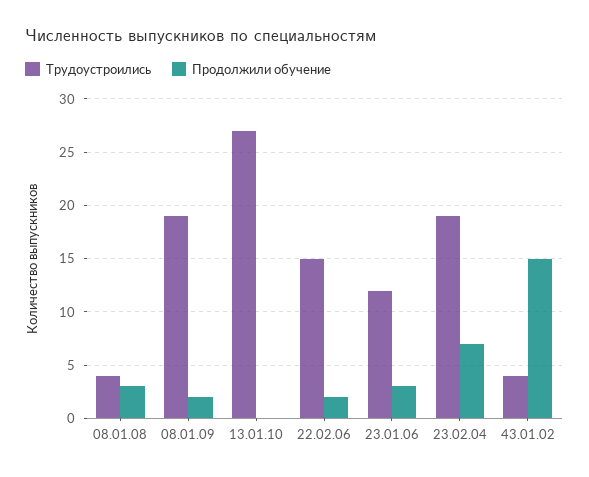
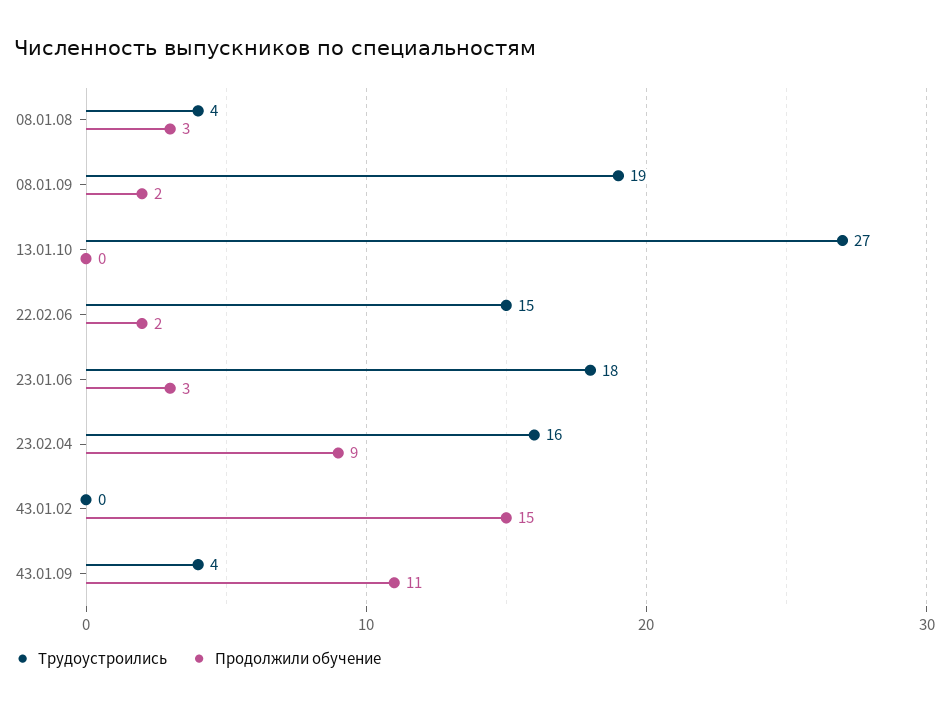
Трудоустроились, 23.01.06: 12 -> 18
Трудоустроились, 23.02.04: 19 -> 16
Продолжили обучение, 23.02.04: 7 -> 9
Трудоустроились, 43.01.02: 4 -> 0
Трудоустроились, 43.01.09: none -> 4
Продолжили обучение, 43.01.09: none -> 11

